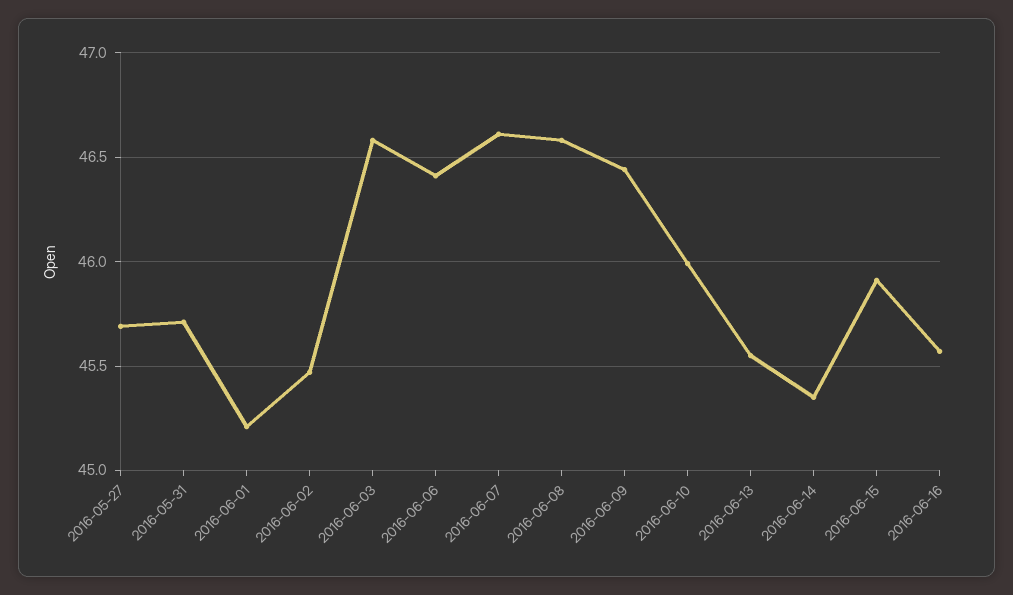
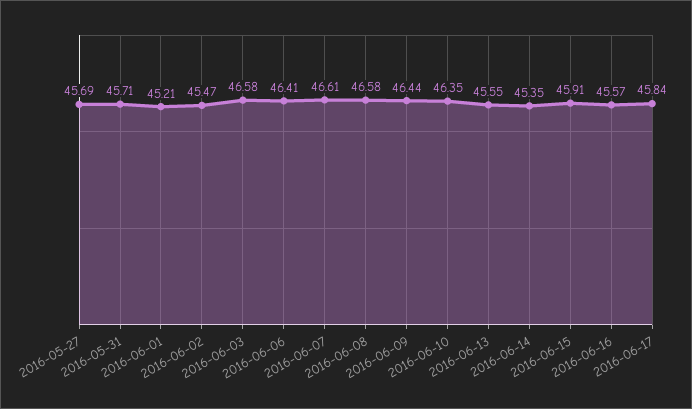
2016-06-10: 46 -> 46.35
2016-06-17: none -> 45.84

